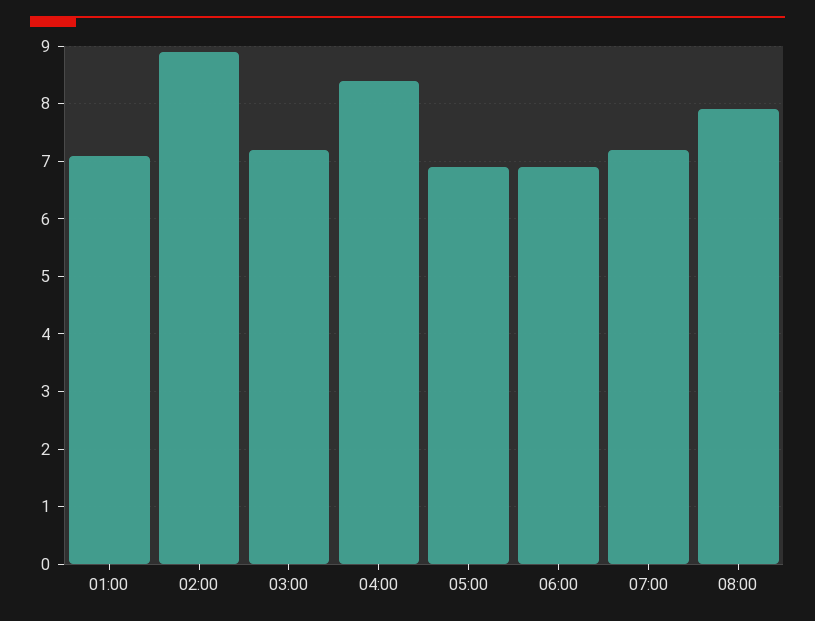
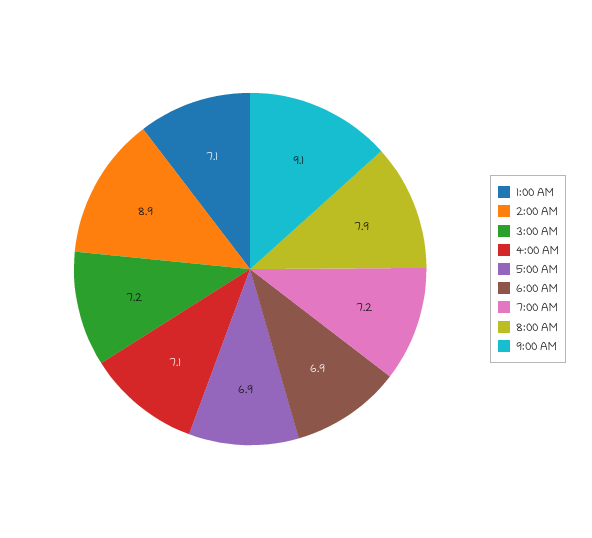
04:00: 8.5 -> 7.1
9:00 AM: none -> 9.1

